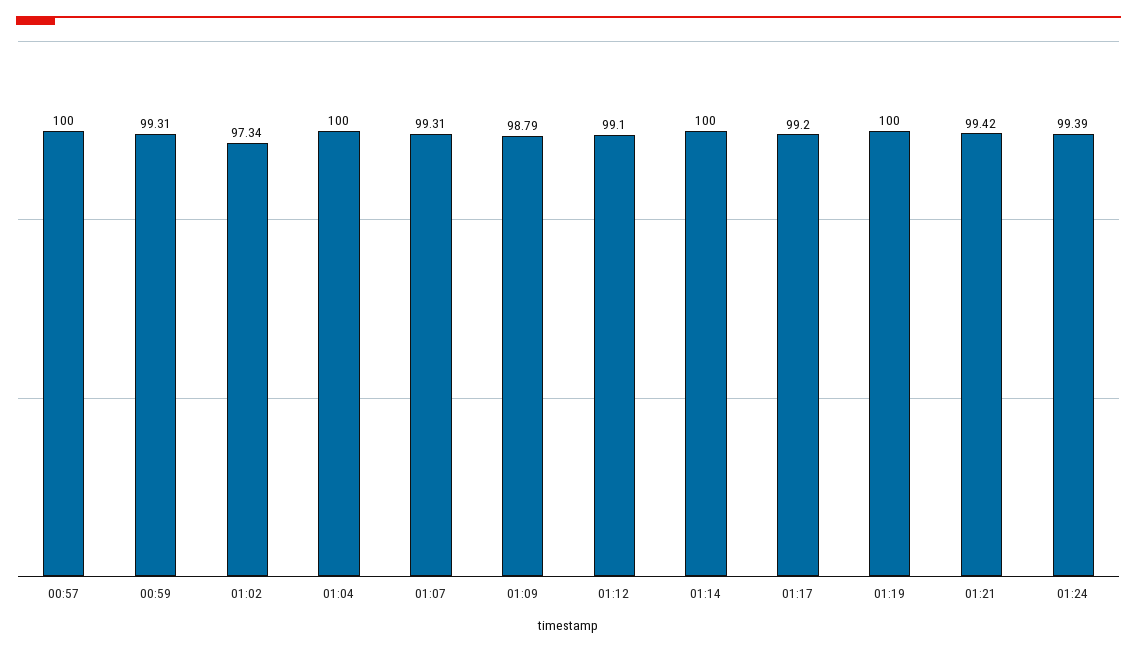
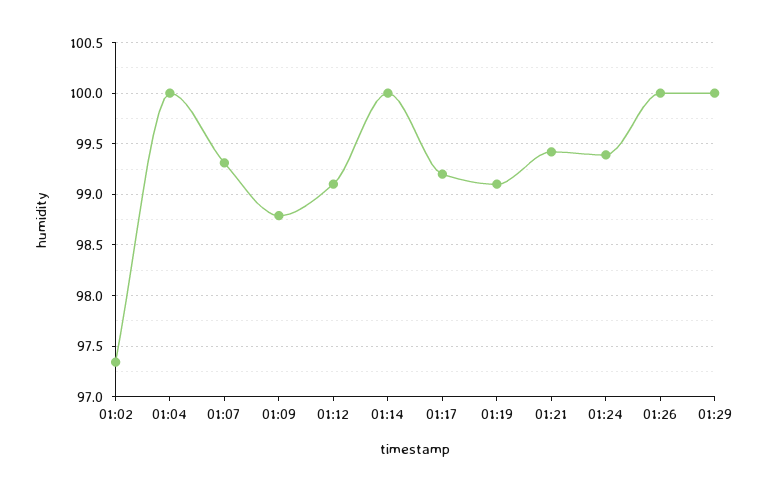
00:57: 100 -> none
00:59: 99.31 -> none
01:19: 100 -> 99.1
01:26: none -> 100
01:29: none -> 100

